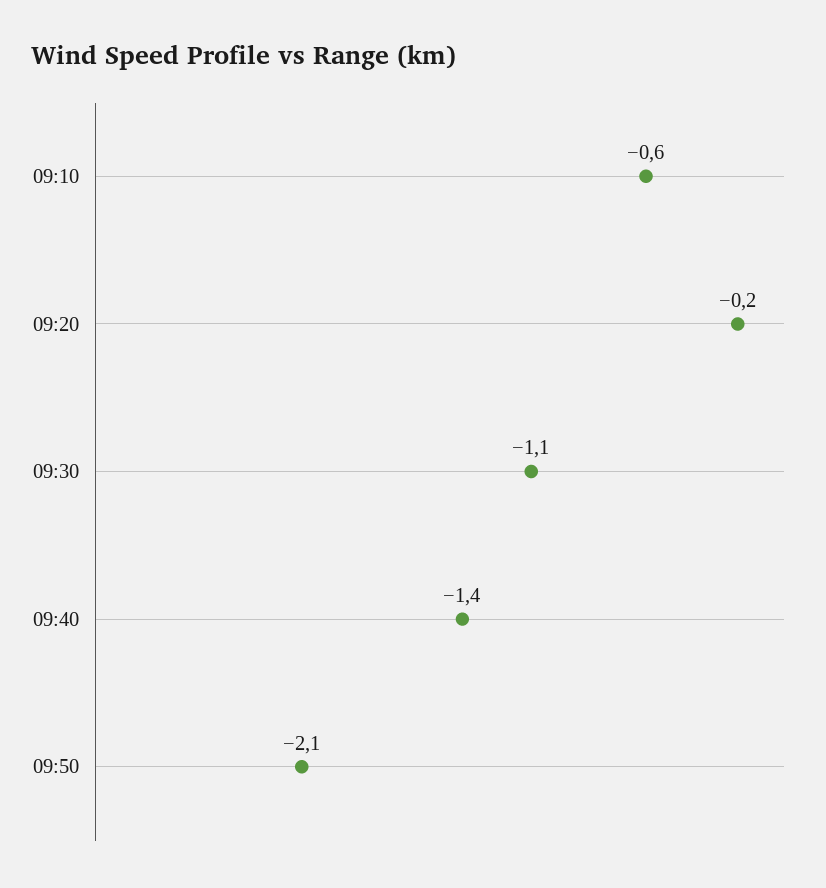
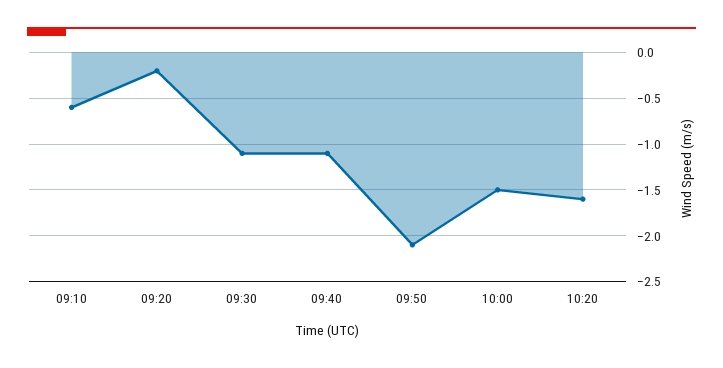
09:40: -1.4 -> -1.1
10:00: none -> -1.5
10:20: none -> -1.6

